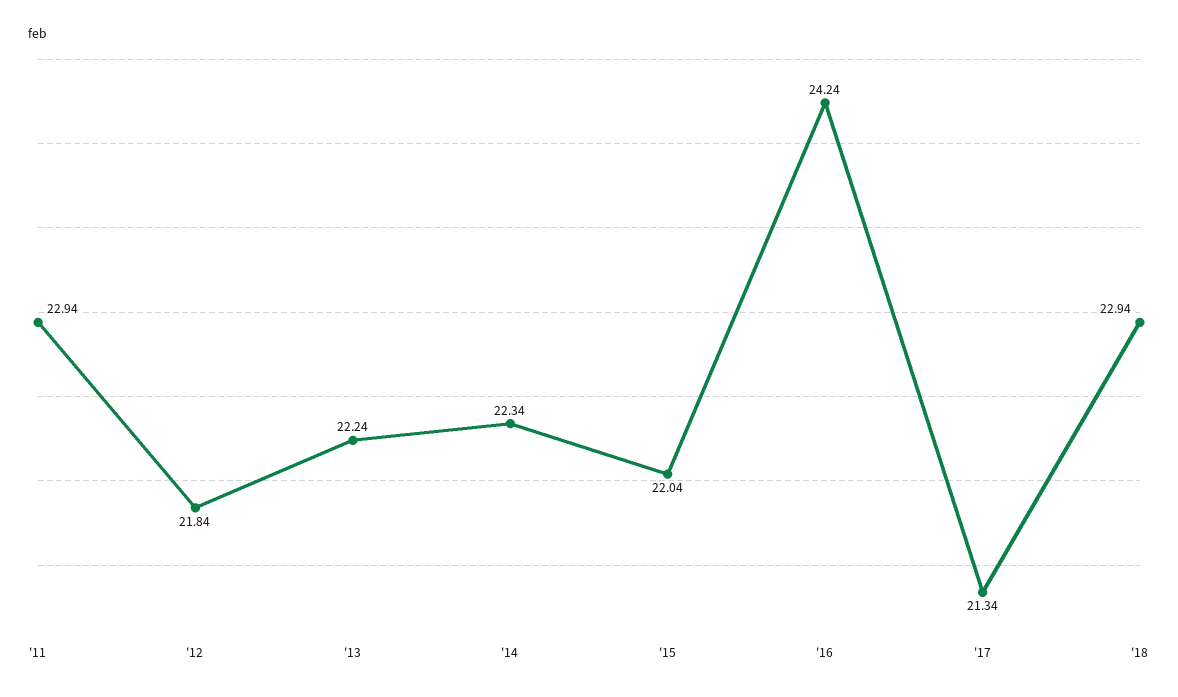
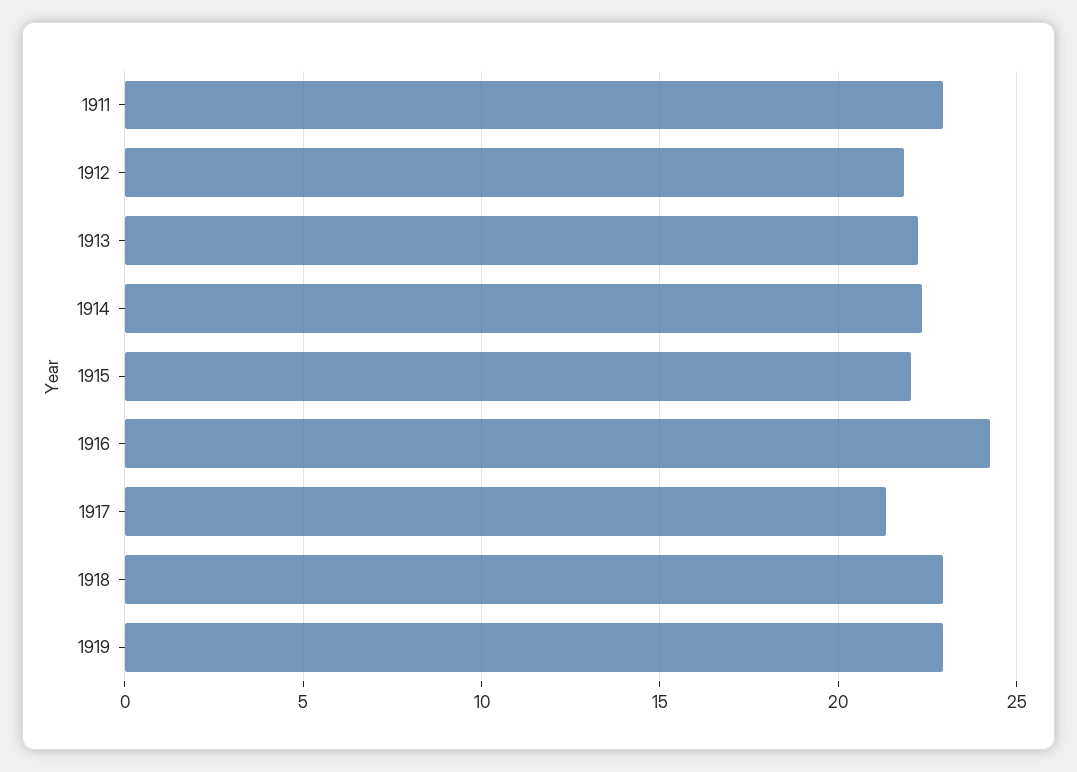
1919: none -> 23

